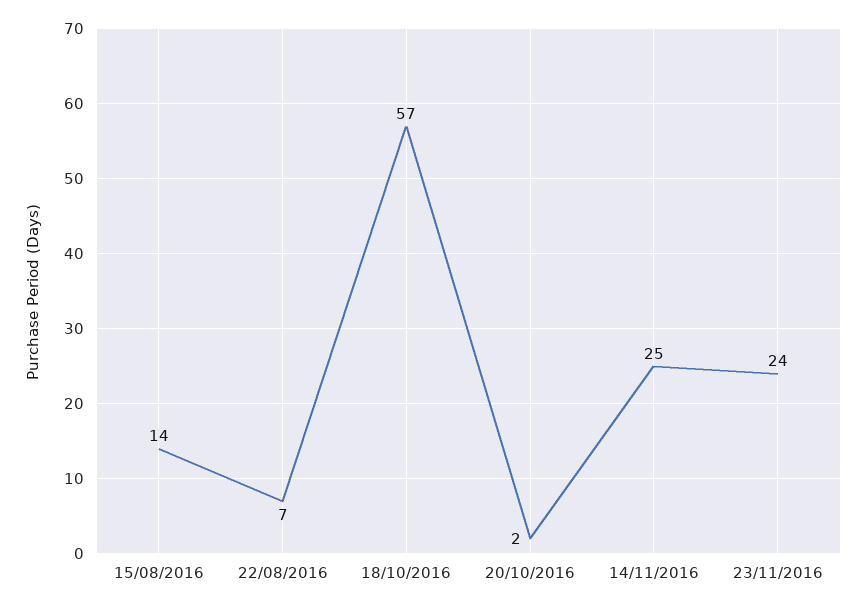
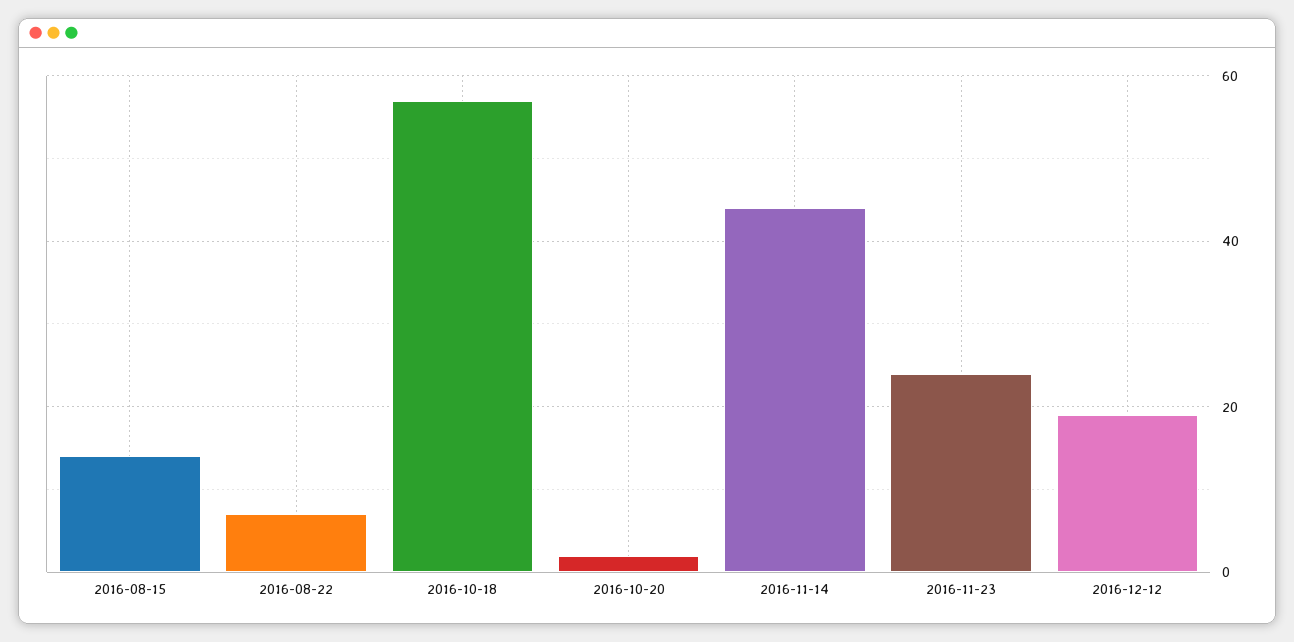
14/11/2016: 25 -> 45
2016-12-12: none -> 20

